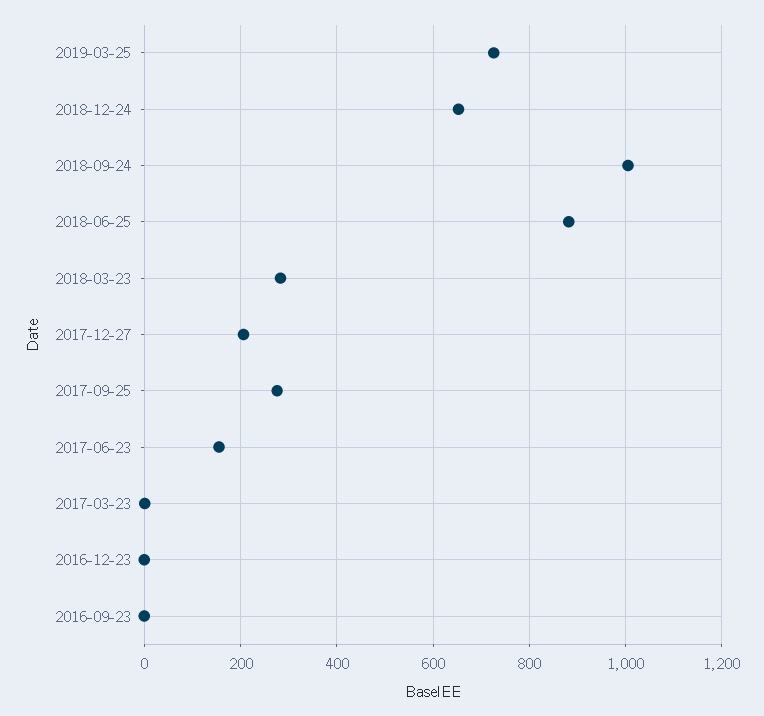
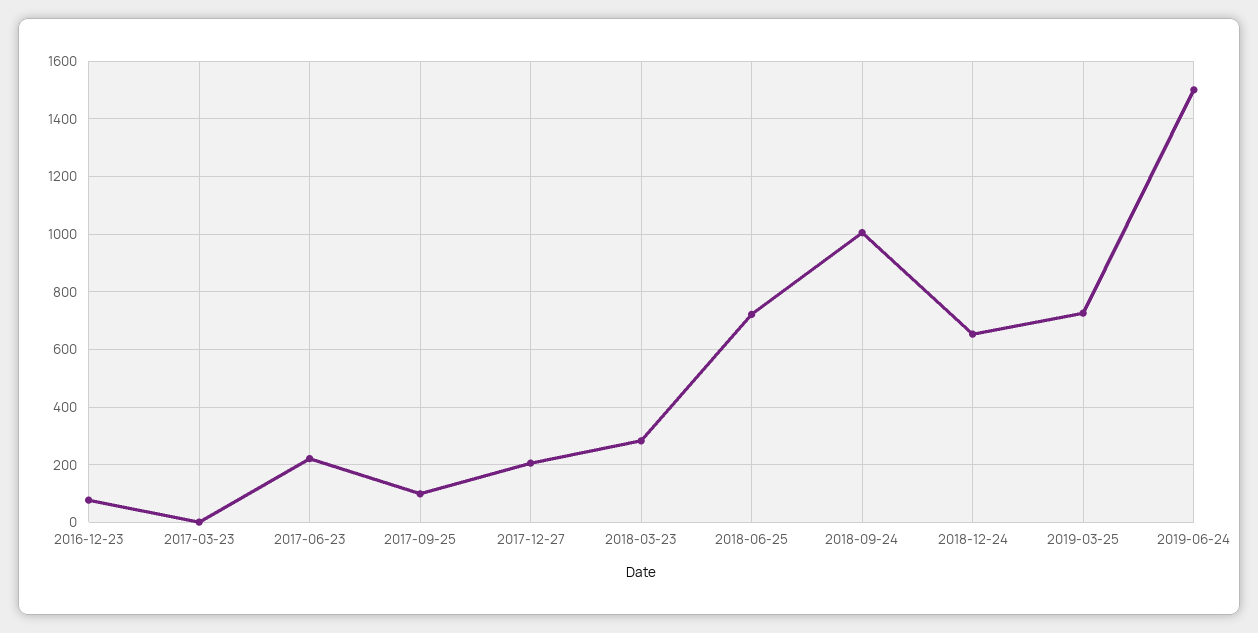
2018-06-25: 880 -> 725
2017-09-25: 280 -> 100
2017-06-23: 160 -> 225
2016-12-23: 0 -> 75
2016-09-23: 0 -> none
2019-06-24: none -> 1500

